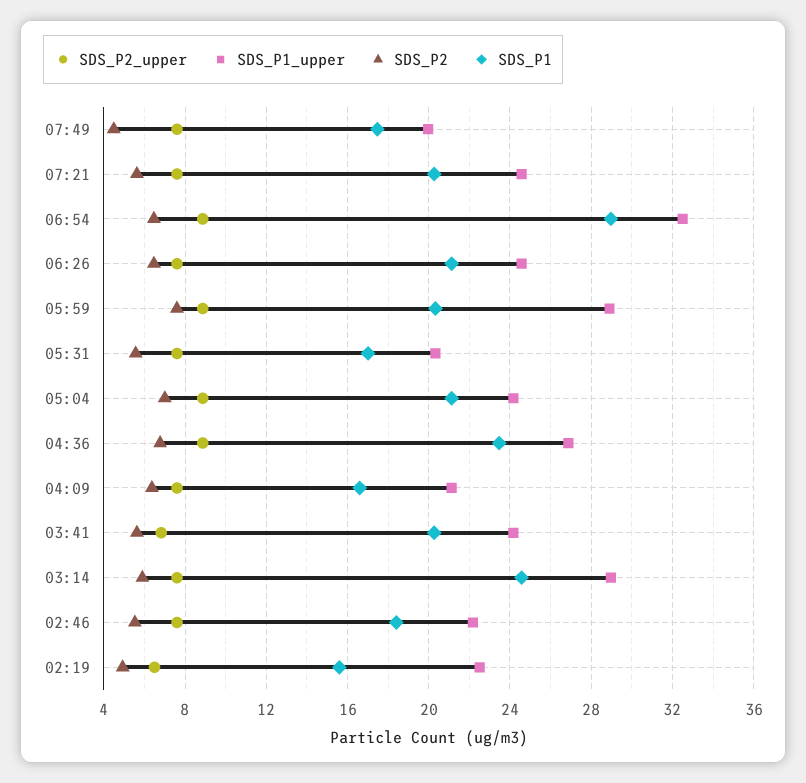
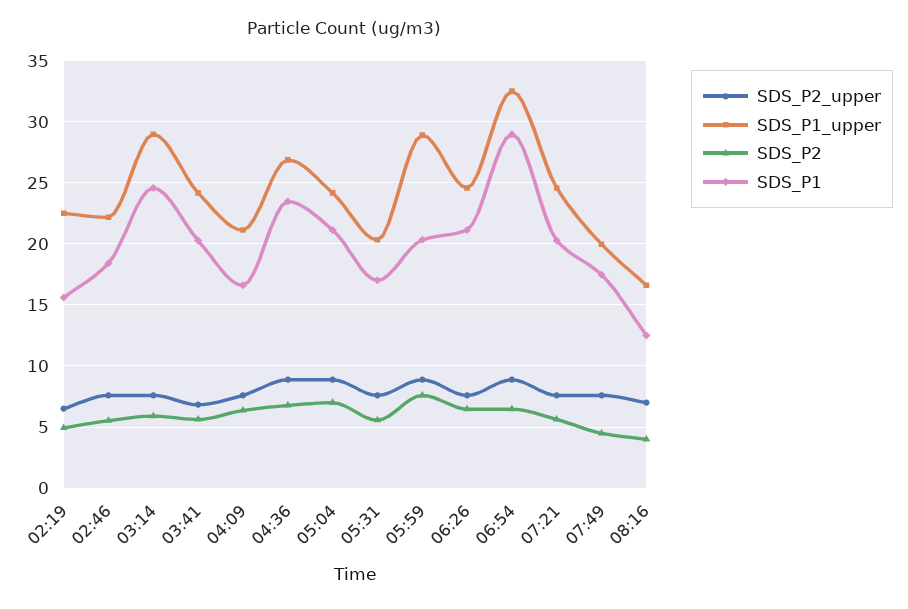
SDS_P2_upper, 08:16: none -> 7
SDS_P1_upper, 08:16: none -> 16.5
SDS_P2, 08:16: none -> 4
SDS_P1, 08:16: none -> 12.5

